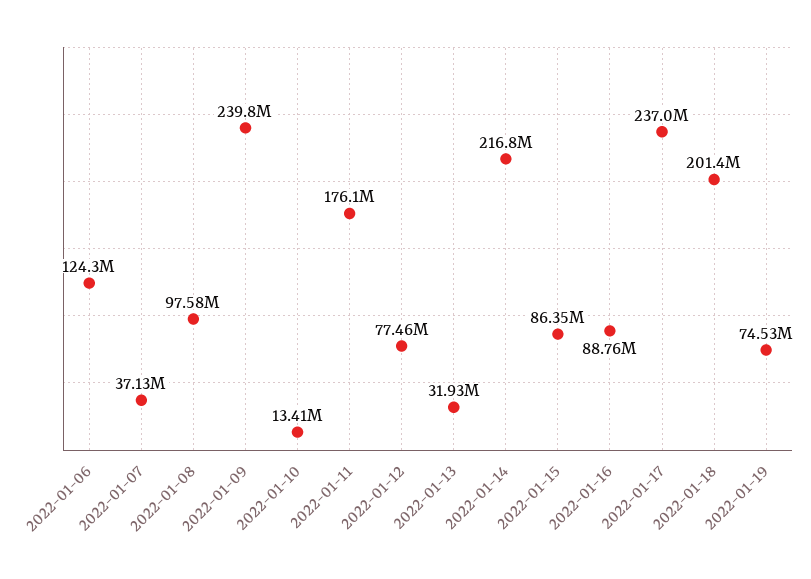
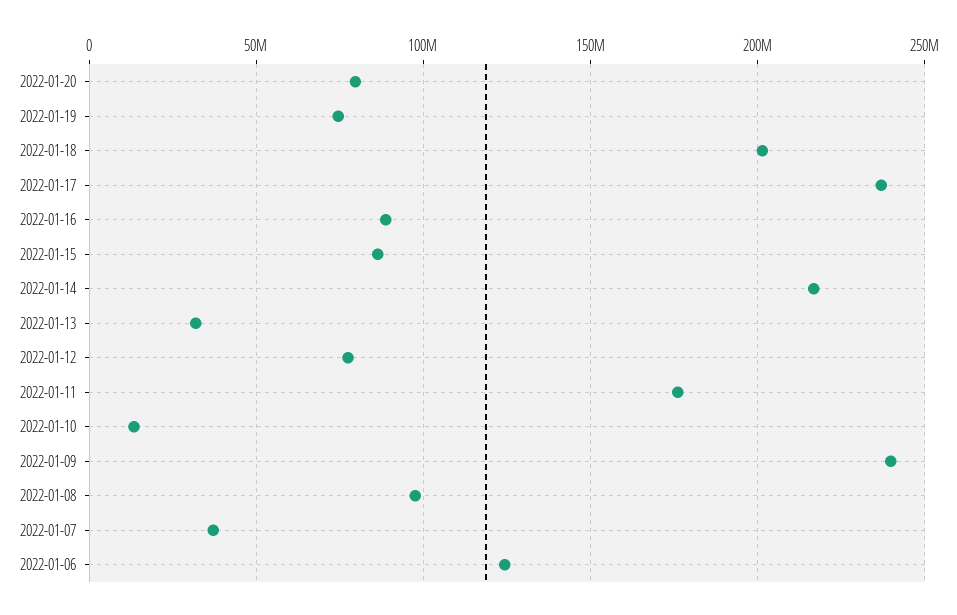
2022-01-20: none -> 80000000

